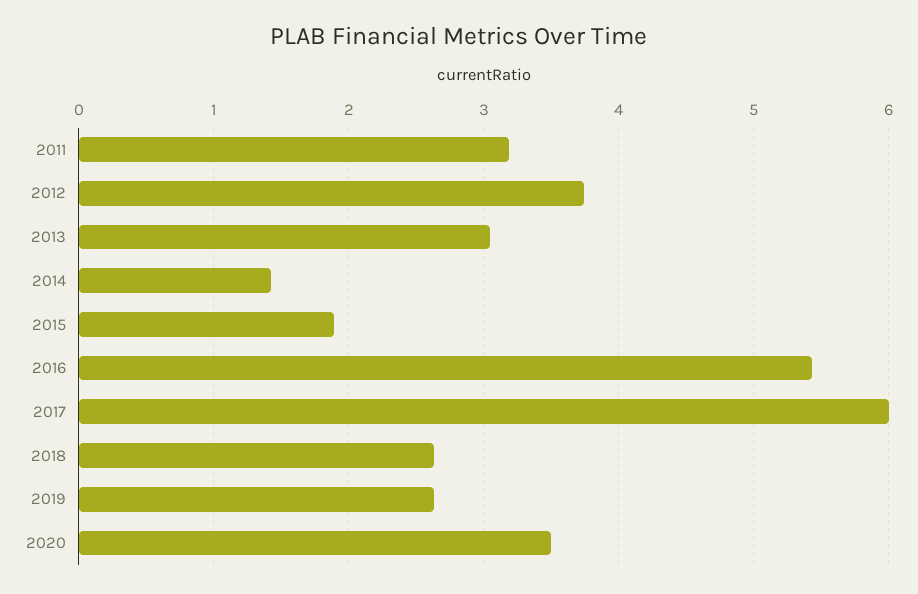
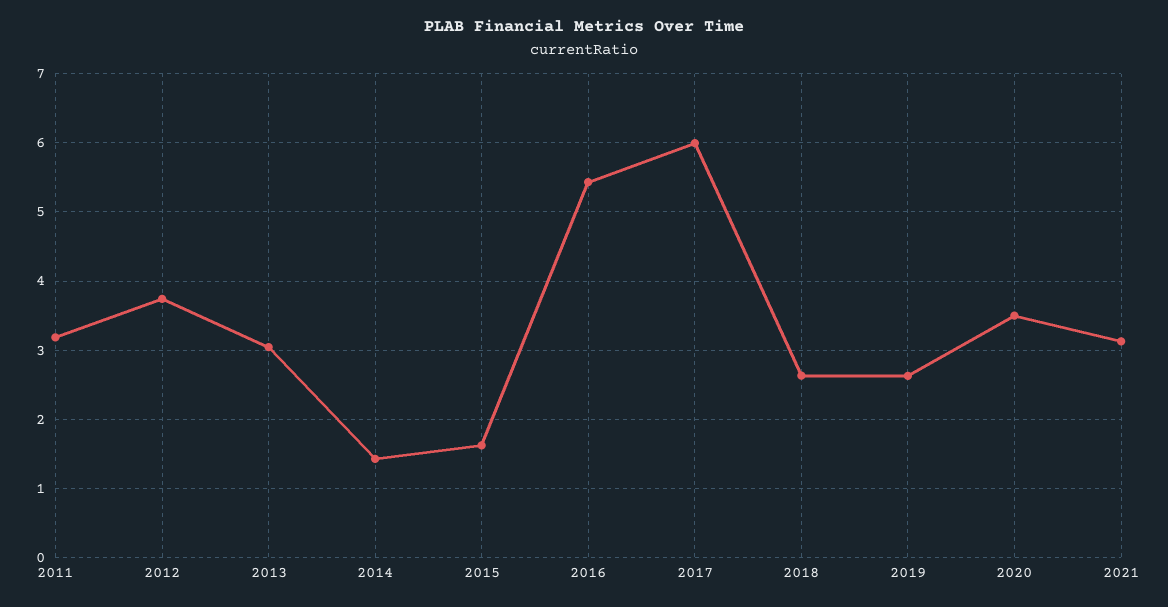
2015: 1.9 -> 1.6
2021: none -> 3.1

